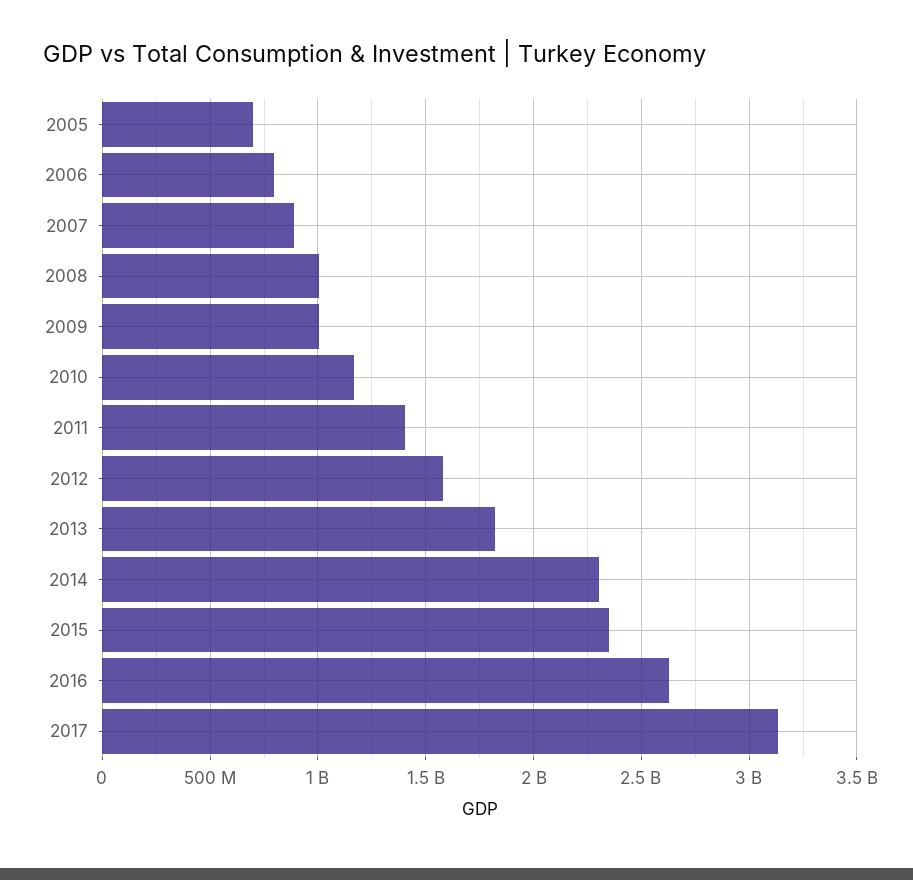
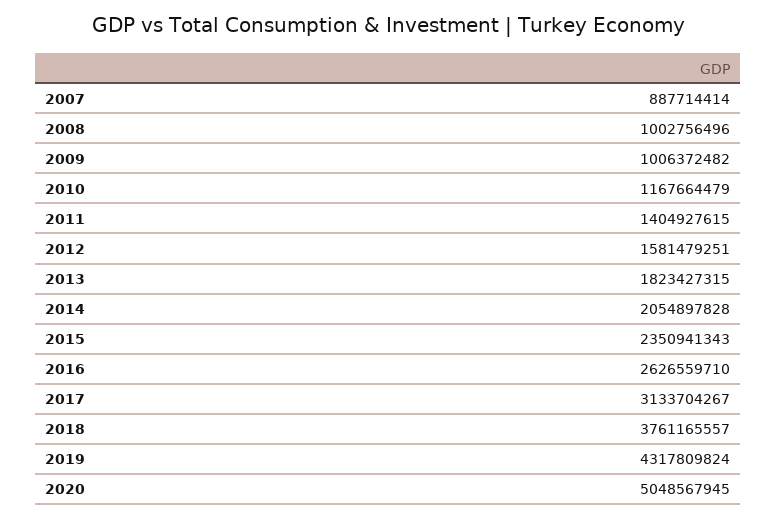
2005: 700000000 -> none
2006: 800000000 -> none
2014: 2300000000 -> 2054897828
2018: none -> 3761165557
2019: none -> 4317809824
2020: none -> 5048567945

